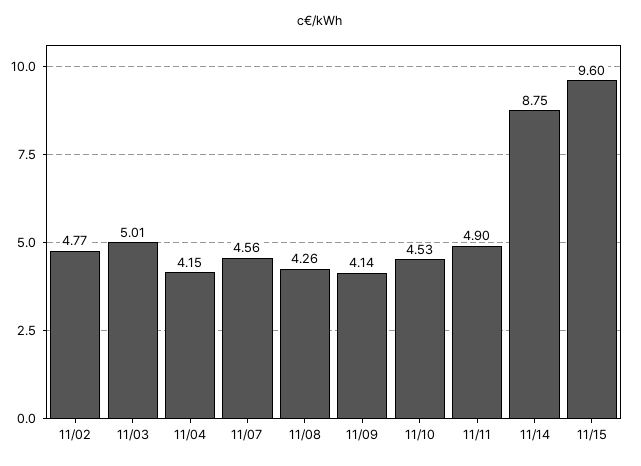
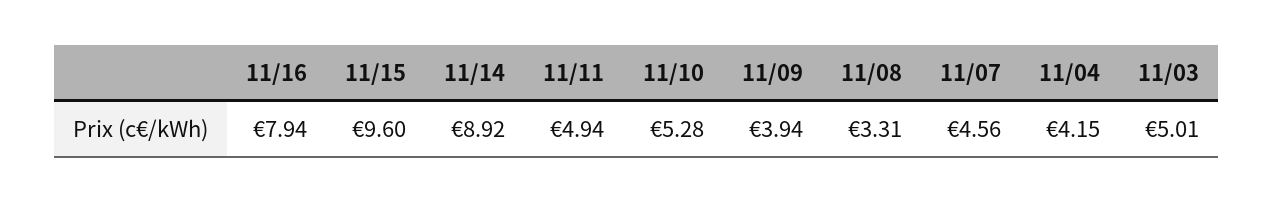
11/02: 4.77 -> none
11/08: 4.26 -> 3.31
11/09: 4.14 -> 3.94
11/10: 4.53 -> 5.28
11/11: 4.9 -> 4.94
11/14: 8.75 -> 8.92
11/16: none -> 7.94

